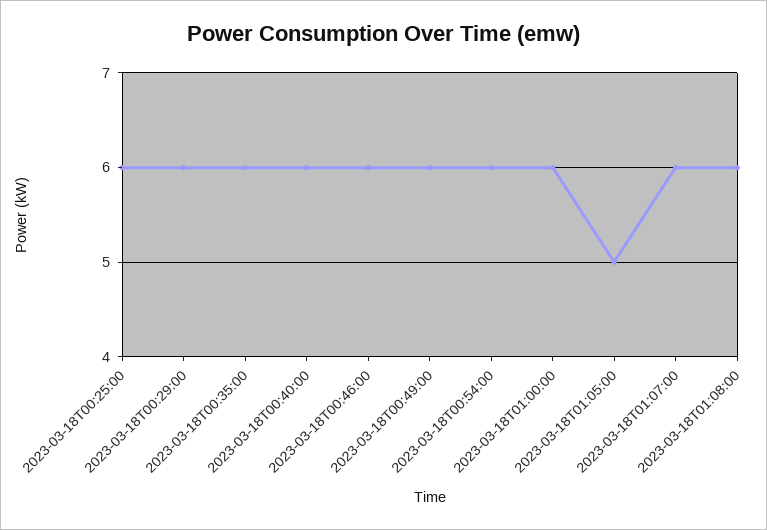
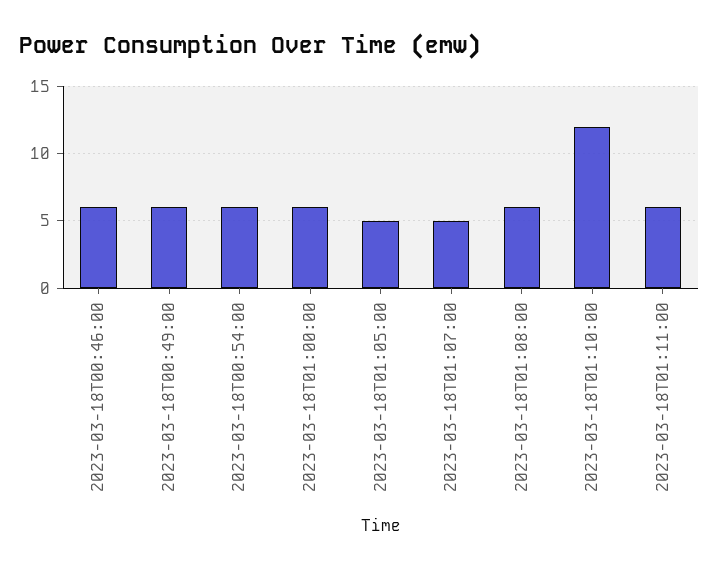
2023-03-18T00:25:00: 6 -> none
2023-03-18T00:29:00: 6 -> none
2023-03-18T00:35:00: 6 -> none
2023-03-18T00:40:00: 6 -> none
2023-03-18T01:07:00: 6 -> 5
2023-03-18T01:10:00: none -> 12
2023-03-18T01:11:00: none -> 6

